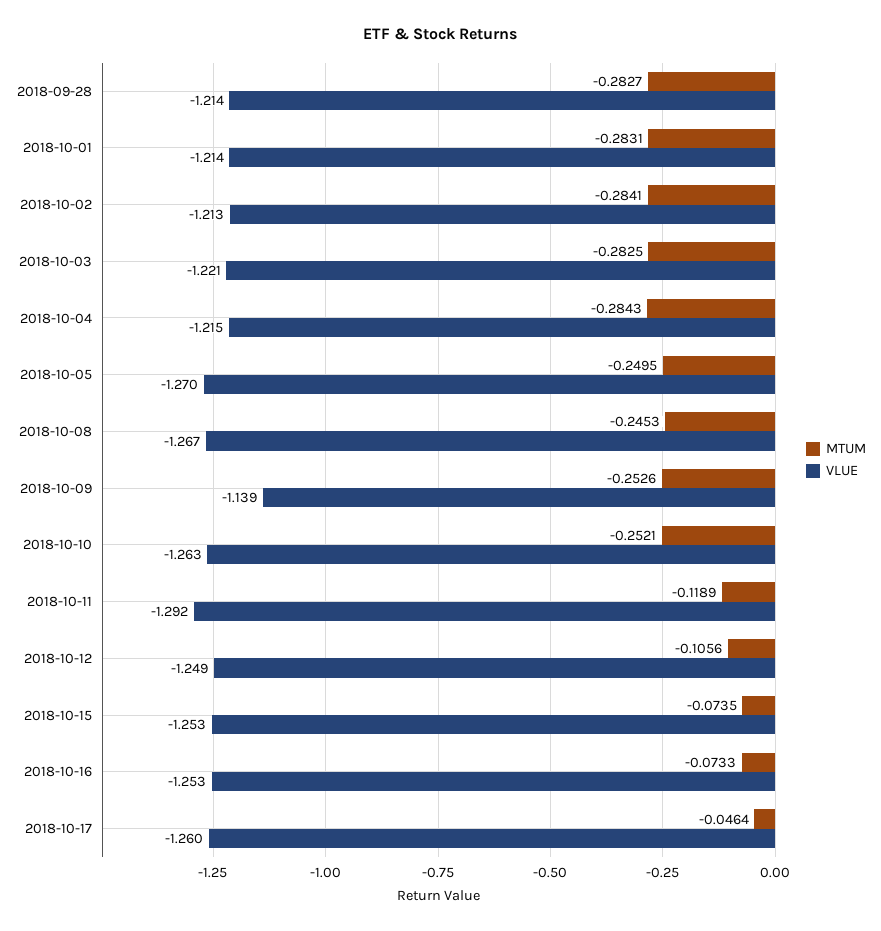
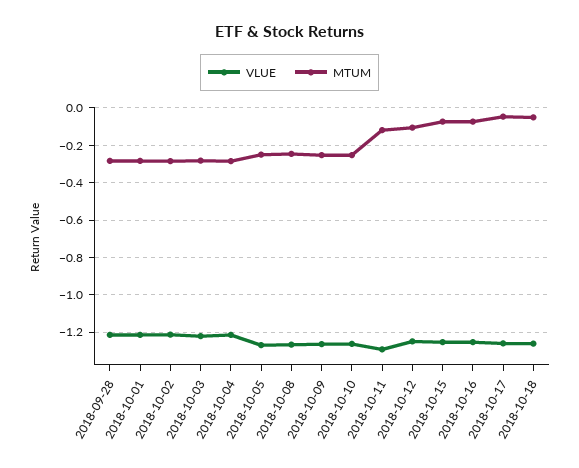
VLUE, 2018-10-09: -1.139 -> -1.25
VLUE, 2018-10-18: none -> -1.25
MTUM, 2018-10-18: none -> -0.05

